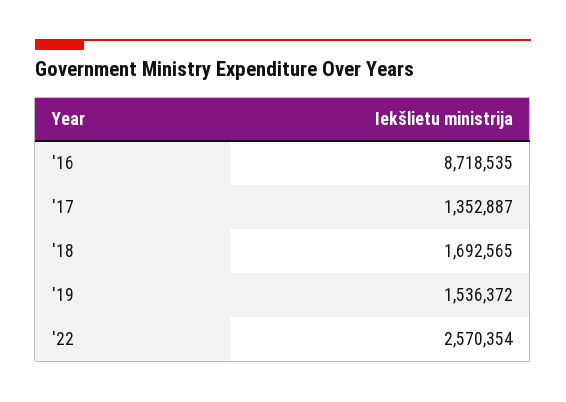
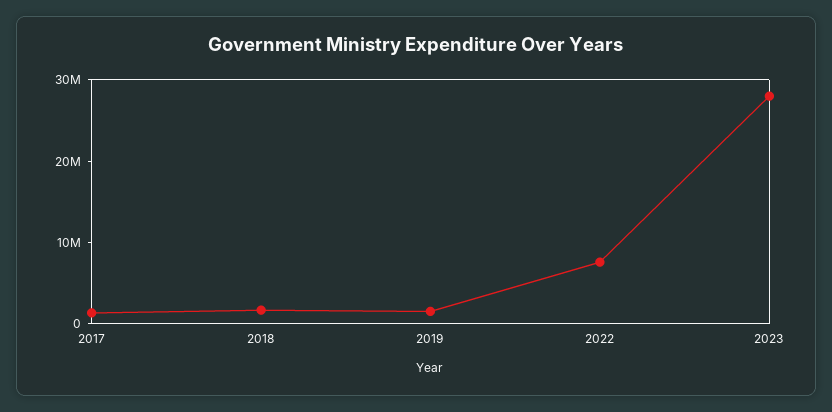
'16: 8718535 -> none
'22: 2570354 -> 8000000
2023: none -> 28000000

